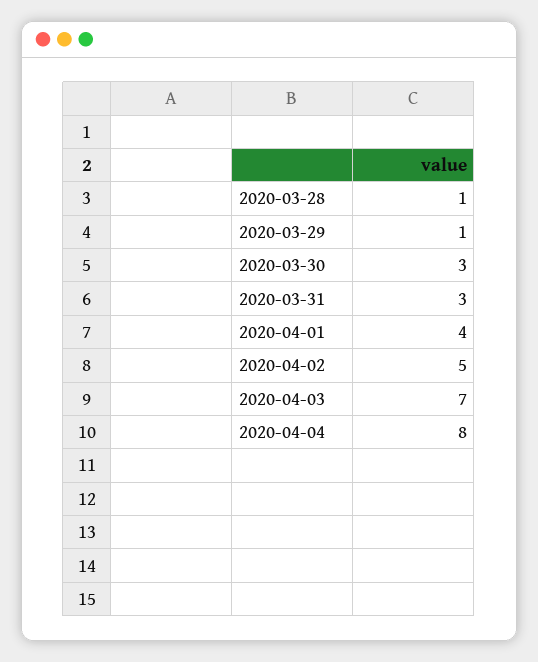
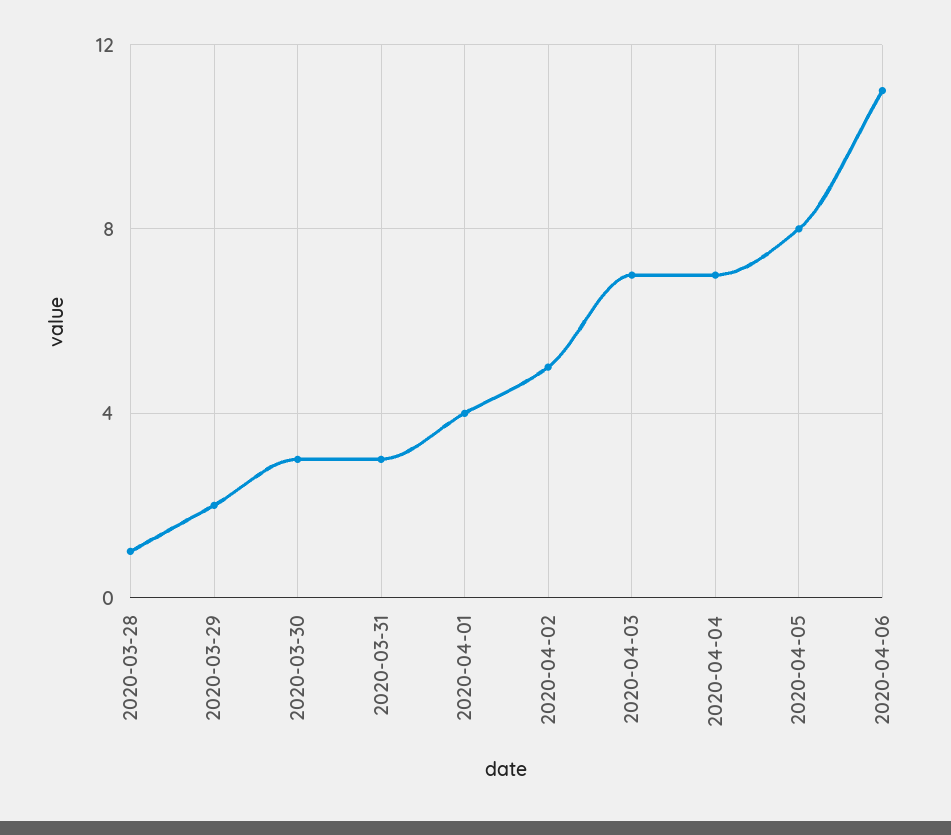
2020-03-29: 1 -> 2
2020-04-04: 8 -> 7
2020-04-05: none -> 8
2020-04-06: none -> 11

